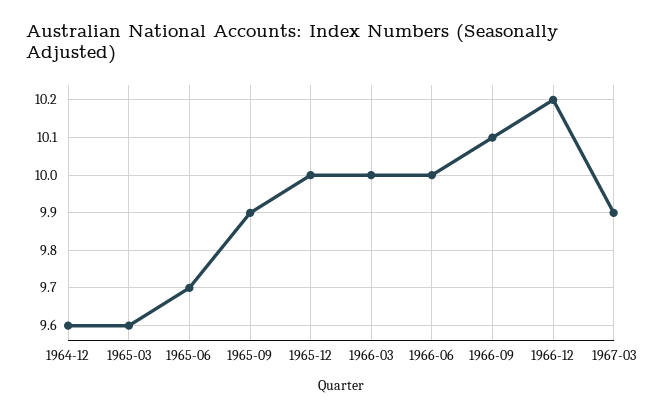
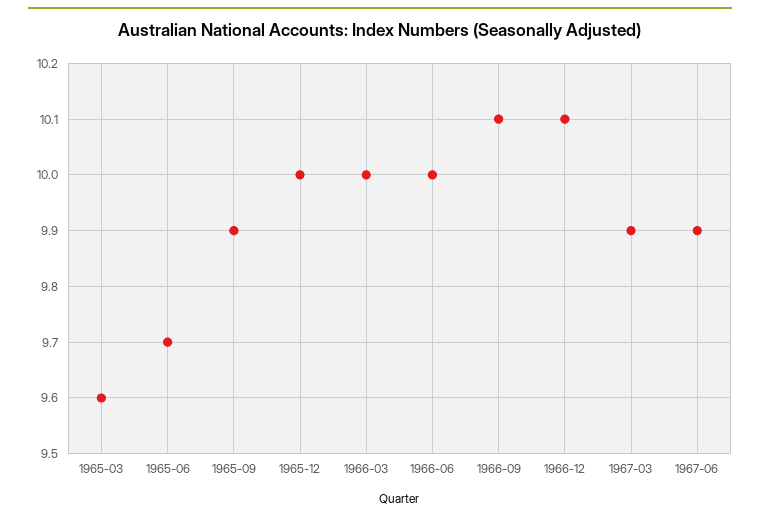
1964-12: 9.6 -> none
1966-12: 10.2 -> 10.1
1967-06: none -> 9.9

